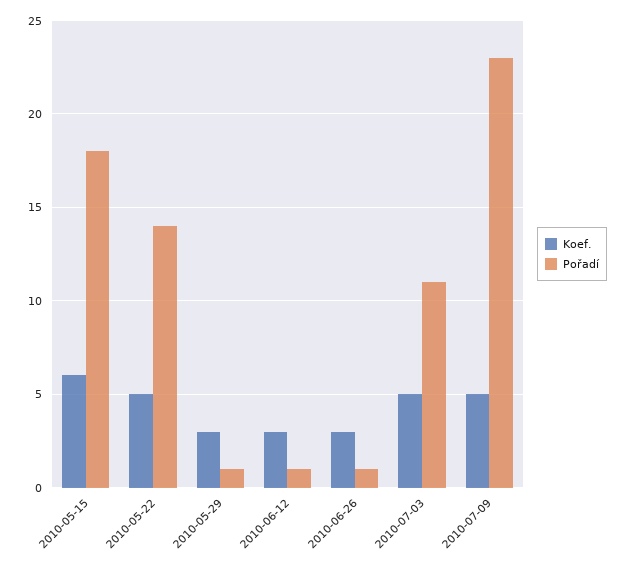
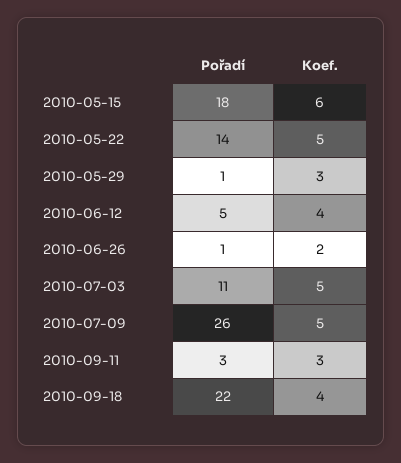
Koef., 2010-06-12: 3 -> 4
Pořadí, 2010-06-12: 1 -> 5
Koef., 2010-06-26: 3 -> 2
Pořadí, 2010-07-09: 23 -> 26
Pořadí, 2010-09-11: none -> 3
Koef., 2010-09-11: none -> 3
Pořadí, 2010-09-18: none -> 22
Koef., 2010-09-18: none -> 4

